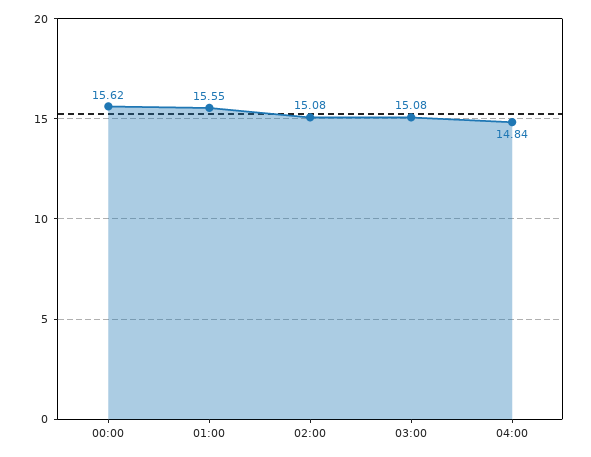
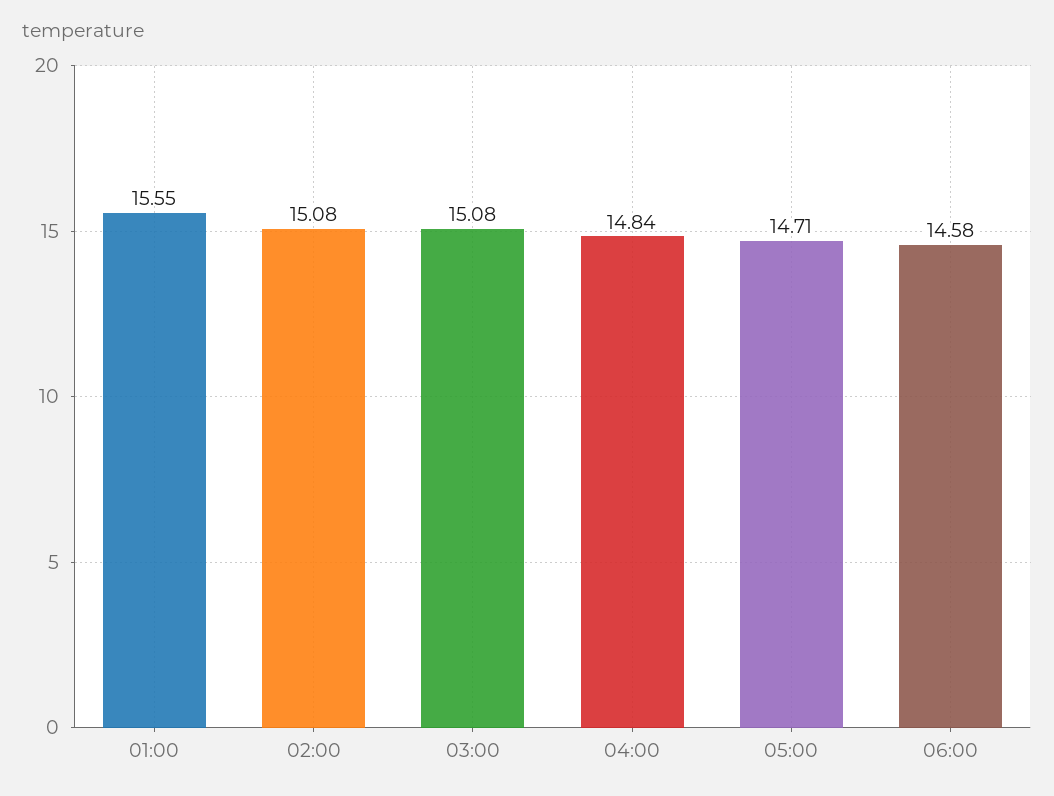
00:00: 15.62 -> none
05:00: none -> 14.71
06:00: none -> 14.58

